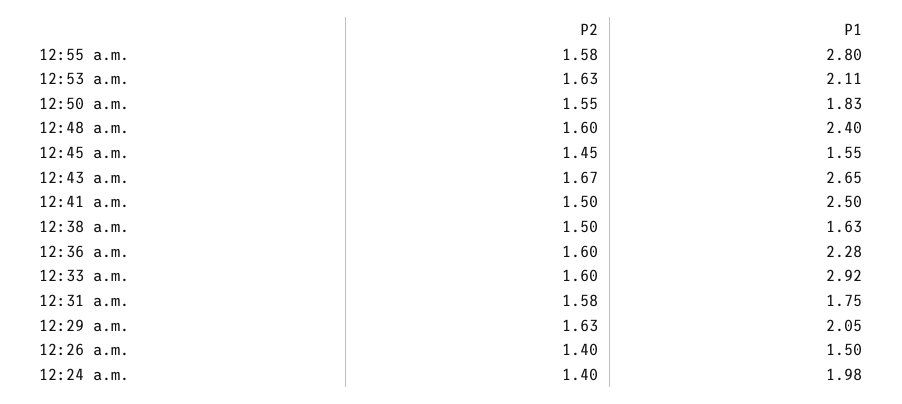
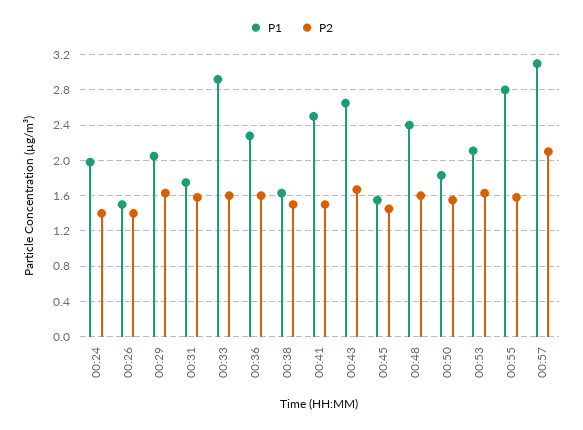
P1, 00:57: none -> 3.1
P2, 00:57: none -> 2.1

